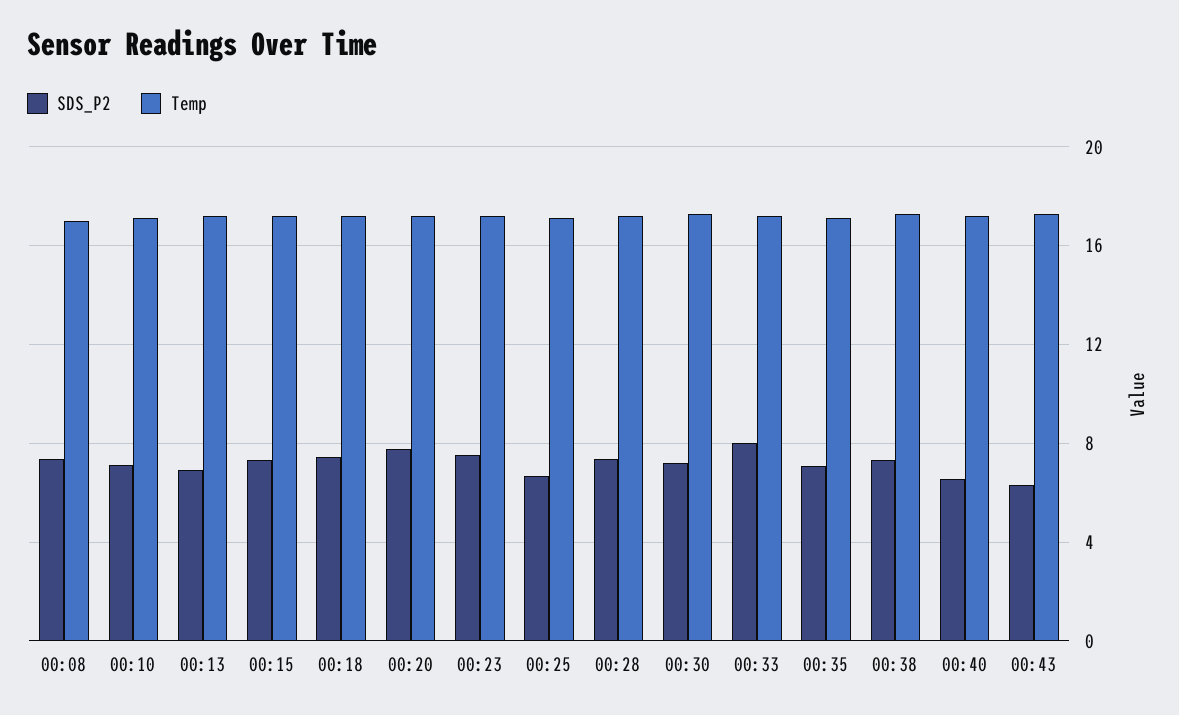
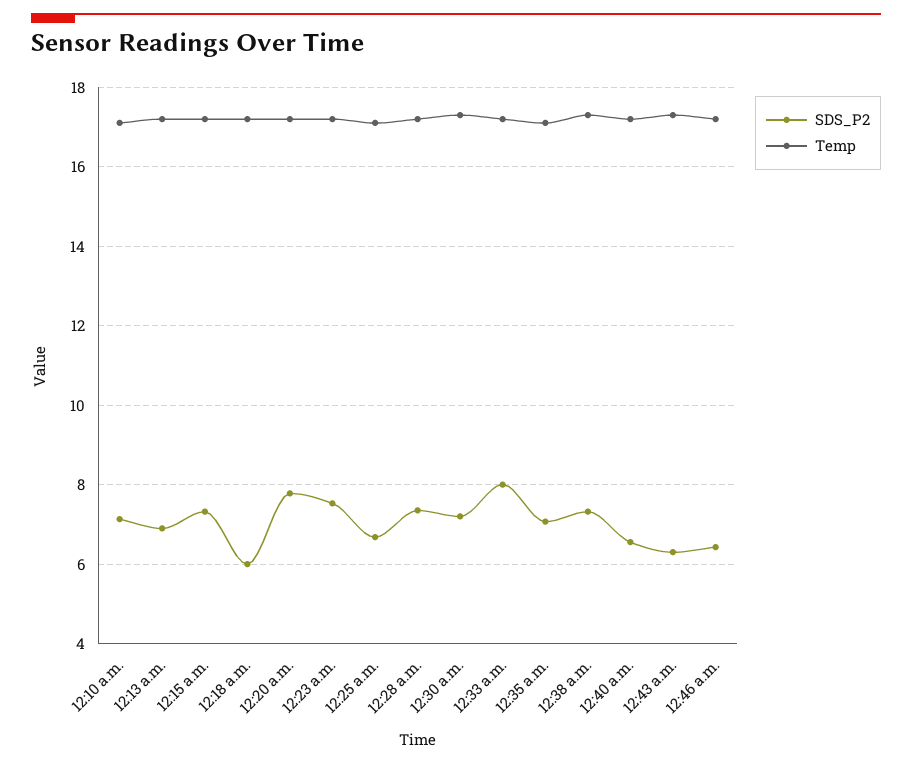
SDS_P2, 00:08: 7.5 -> none
Temp, 00:08: 17 -> none
SDS_P2, 00:18: 7.5 -> 6
SDS_P2, 12:46 a.m.: none -> 6.4
Temp, 12:46 a.m.: none -> 17.2

